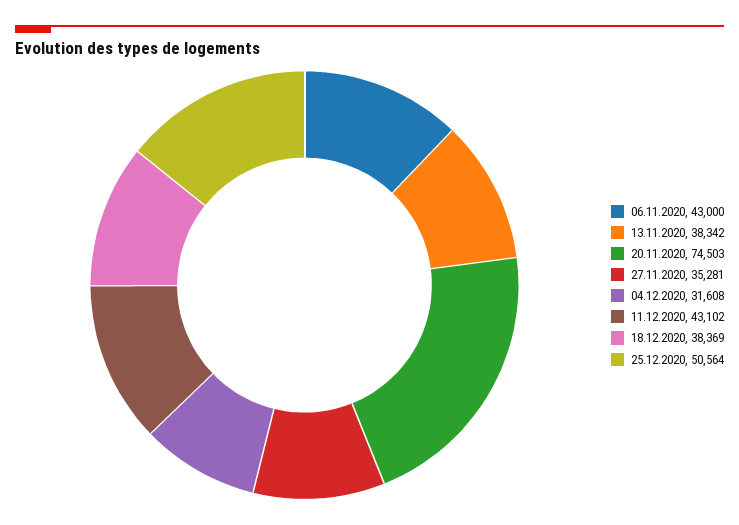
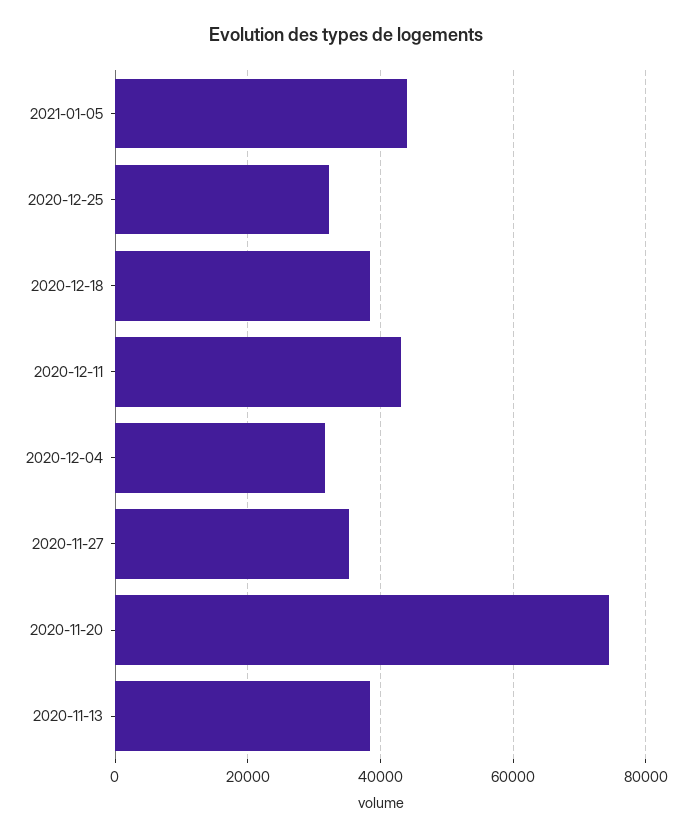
06.11.2020: 43000 -> none
25.12.2020: 50564 -> 32000
2021-01-05: none -> 44000

